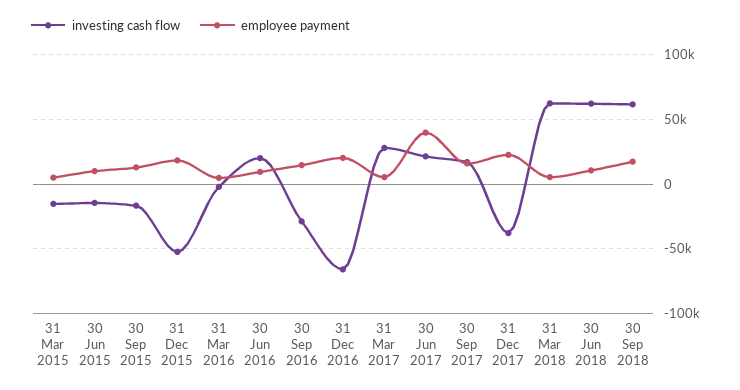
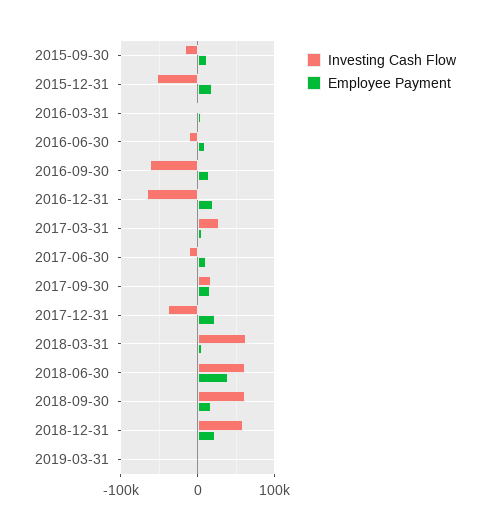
investing cash flow, 31 Mar 2015: -15000 -> none
employee payment, 31 Mar 2015: 5000 -> none
investing cash flow, 30 Jun 2015: -15000 -> none
employee payment, 30 Jun 2015: 10000 -> none
investing cash flow, 30 Jun 2016: 20000 -> -10000
investing cash flow, 30 Sep 2016: -30000 -> -60000
investing cash flow, 30 Jun 2017: 20000 -> -10000
employee payment, 30 Jun 2017: 40000 -> 10000
employee payment, 30 Jun 2018: 10000 -> 40000
investing cash flow, 2018-12-31: none -> 60000
employee payment, 2018-12-31: none -> 20000
investing cash flow, 2019-03-31: none -> 0
employee payment, 2019-03-31: none -> 0

